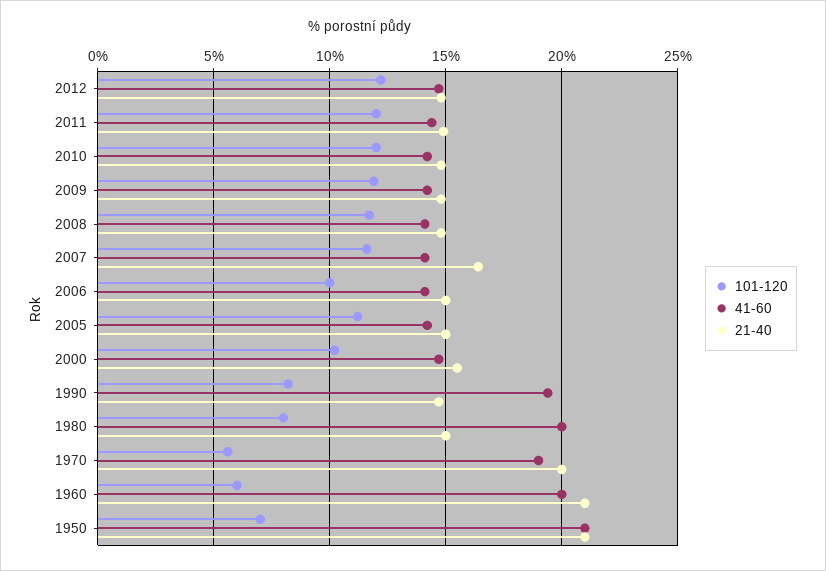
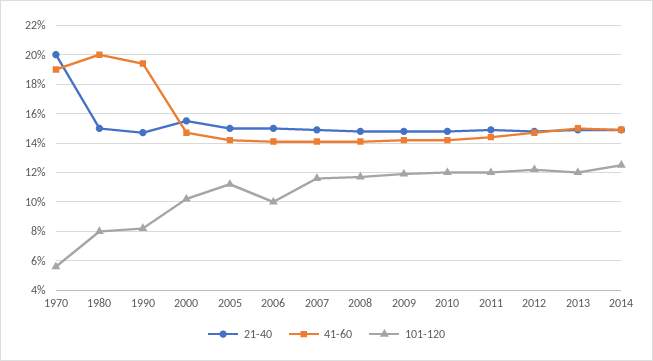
21-40, 2007: 16.5 -> 15
101-120, 1960: 6 -> none
41-60, 1960: 20 -> none
21-40, 1960: 21 -> none
101-120, 1950: 7 -> none
41-60, 1950: 21 -> none
21-40, 1950: 21 -> none
21-40, 2013: none -> 15
41-60, 2013: none -> 15
101-120, 2013: none -> 12
21-40, 2014: none -> 15
41-60, 2014: none -> 15
101-120, 2014: none -> 12.5

